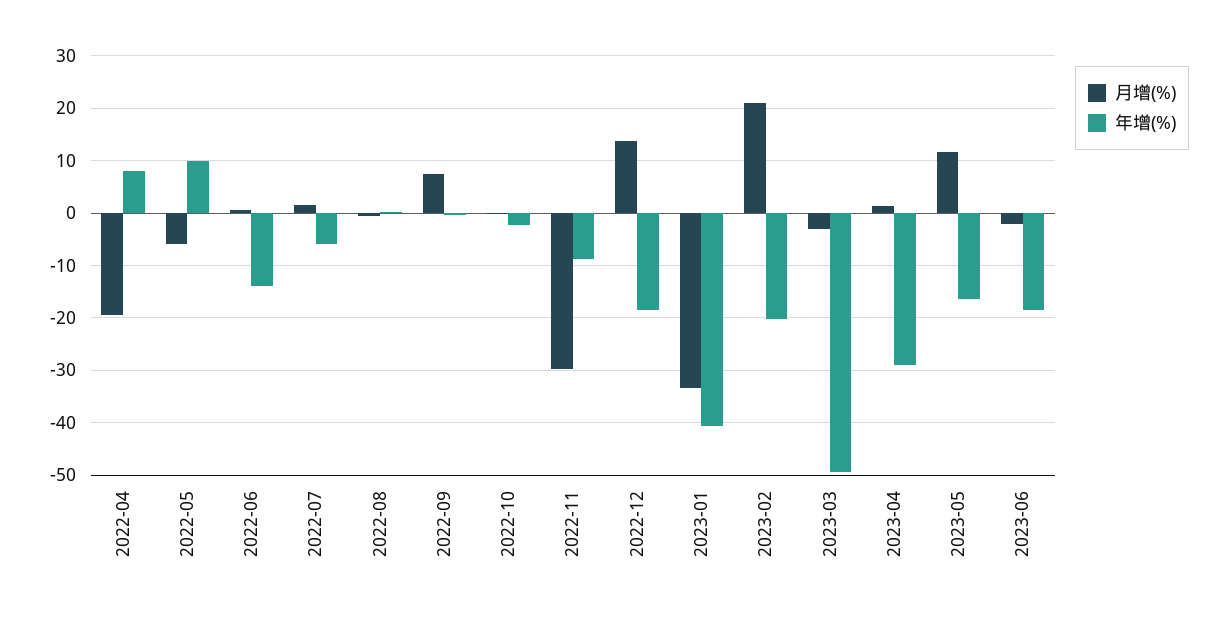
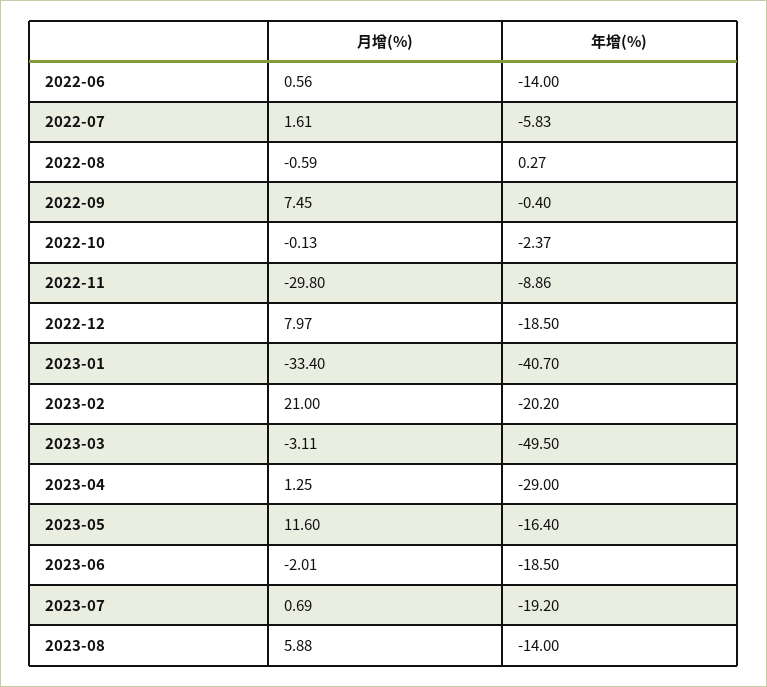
月增(%), 2022-04: -20 -> none
年增(%), 2022-04: 8 -> none
月增(%), 2022-05: -6 -> none
年增(%), 2022-05: 10 -> none
月增(%), 2022-12: 14 -> 7.97
月增(%), 2023-07: none -> 0.69
年增(%), 2023-07: none -> -19.2
月增(%), 2023-08: none -> 5.88
年增(%), 2023-08: none -> -14

